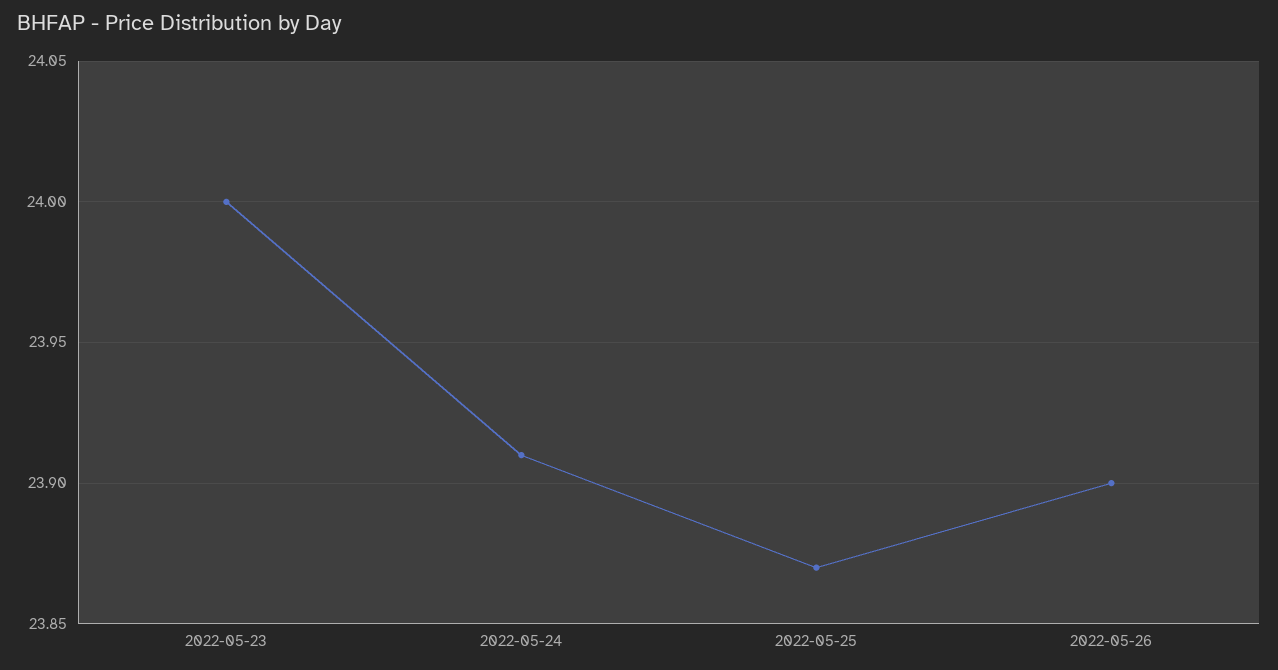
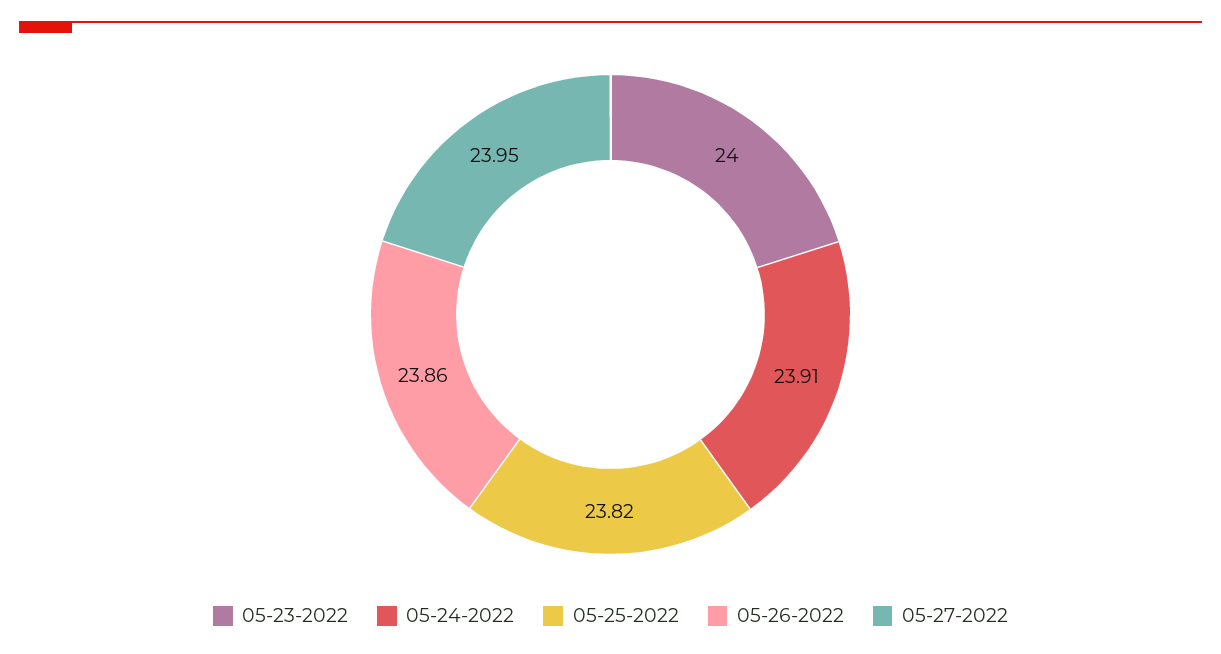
2022-05-25: 23.87 -> 23.82
2022-05-26: 23.9 -> 23.86
05-27-2022: none -> 23.95

